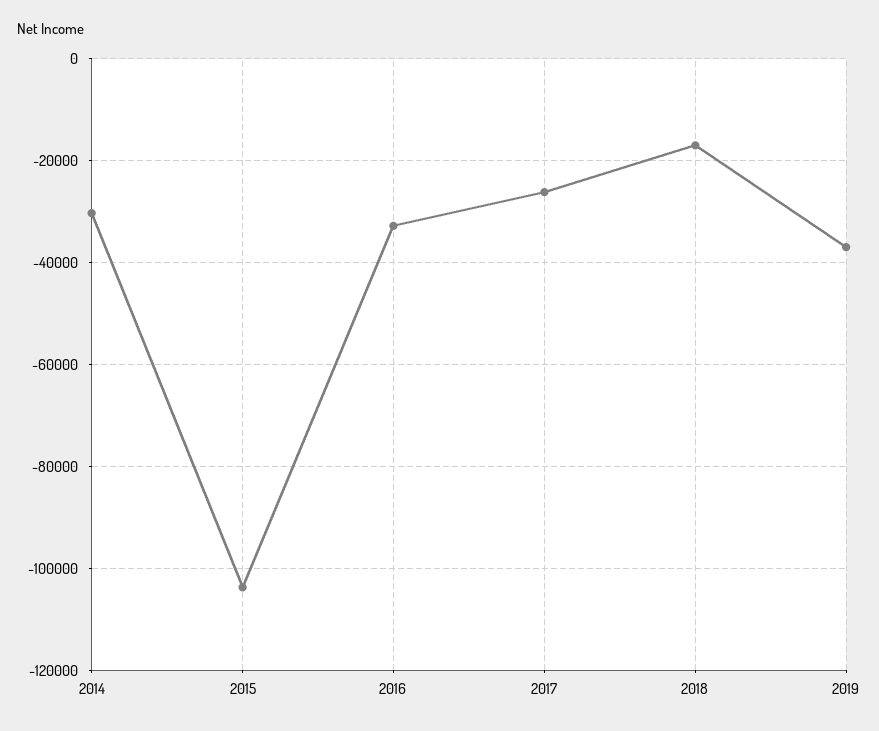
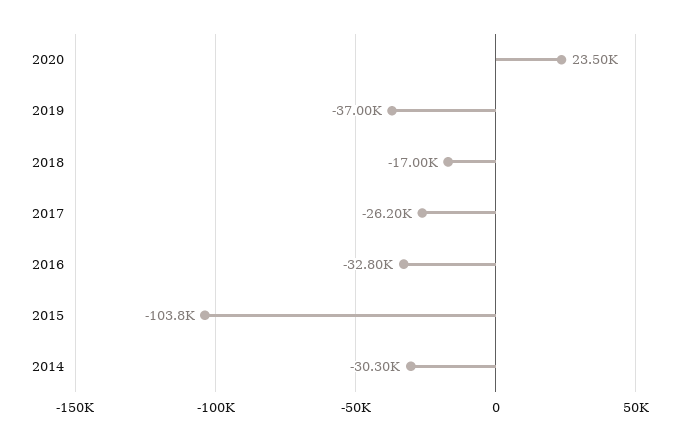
2020: none -> 23500

